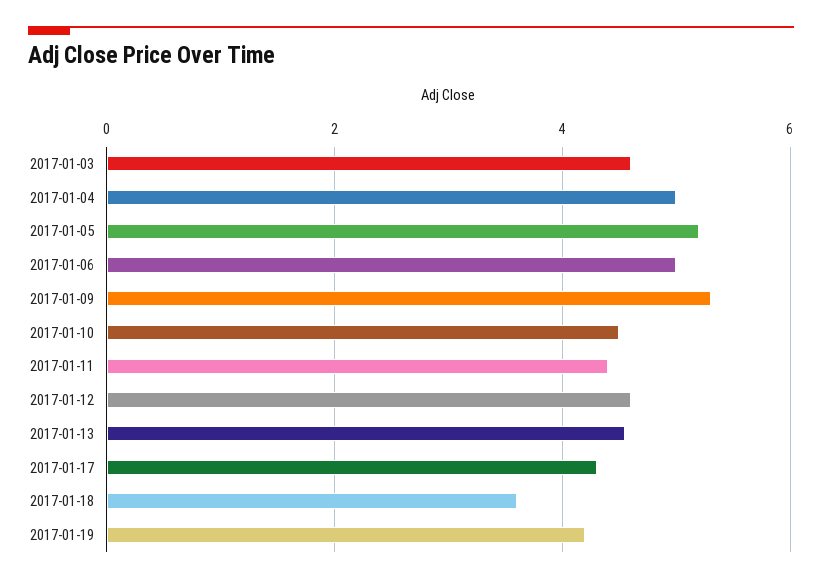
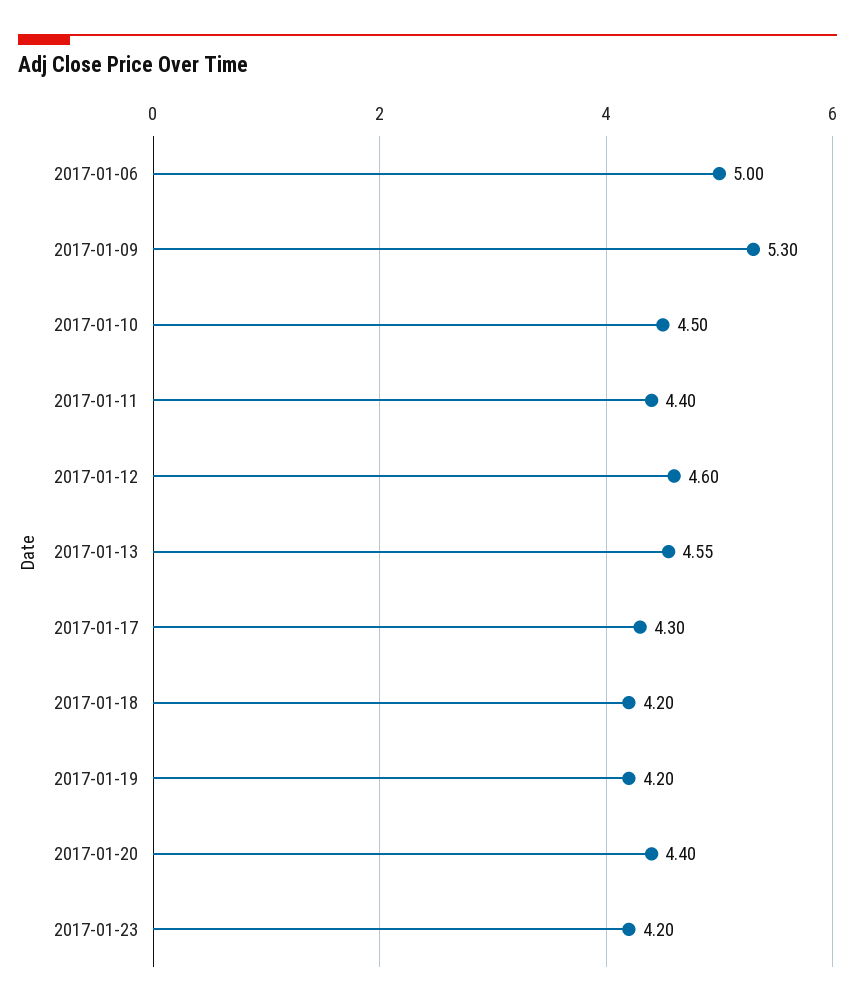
2017-01-03: 4.6 -> none
2017-01-04: 5 -> none
2017-01-05: 5.2 -> none
2017-01-18: 3.6 -> 4.2
2017-01-20: none -> 4.4
2017-01-23: none -> 4.2

